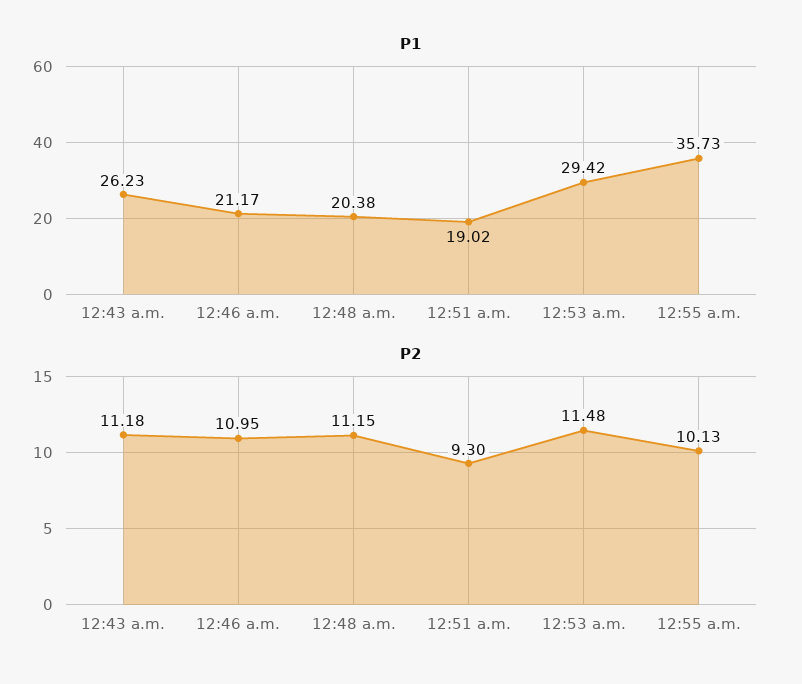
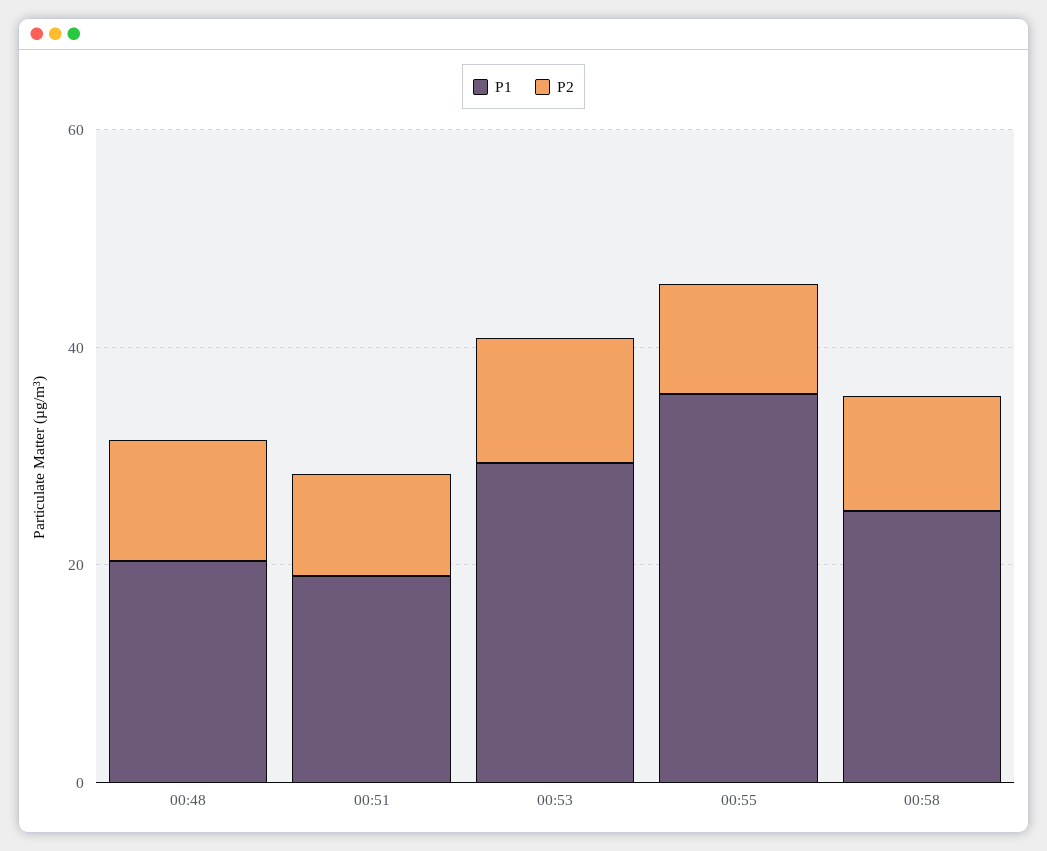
P1, 12:43 a.m.: 26.23 -> none
P1, 12:46 a.m.: 21.17 -> none
P2, 12:43 a.m.: 11.18 -> none
P2, 12:46 a.m.: 10.95 -> none
P1, 00:58: none -> 25
P2, 00:58: none -> 10

